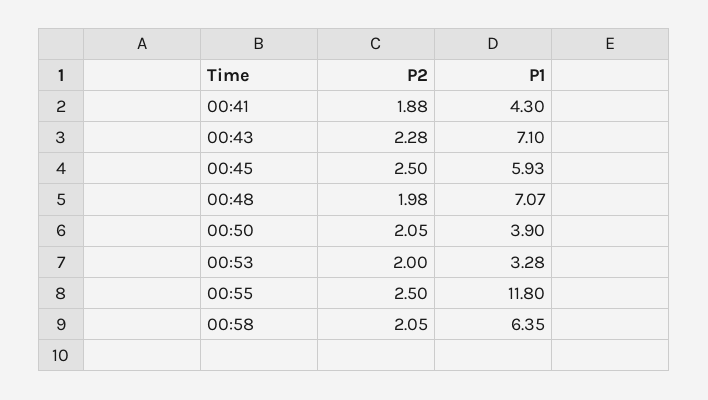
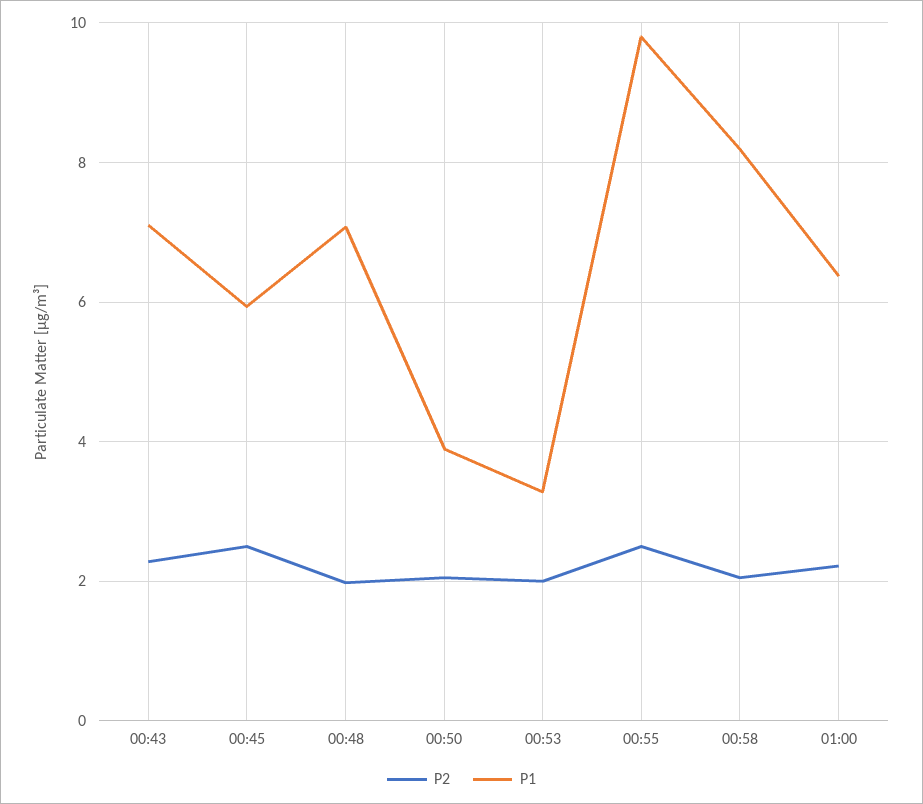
P2, 00:41: 1.88 -> none
P1, 00:41: 4.3 -> none
P1, 00:55: 11.8 -> 9.8
P1, 00:58: 6.35 -> 8.2
P2, 01:00: none -> 2.2
P1, 01:00: none -> 6.4

